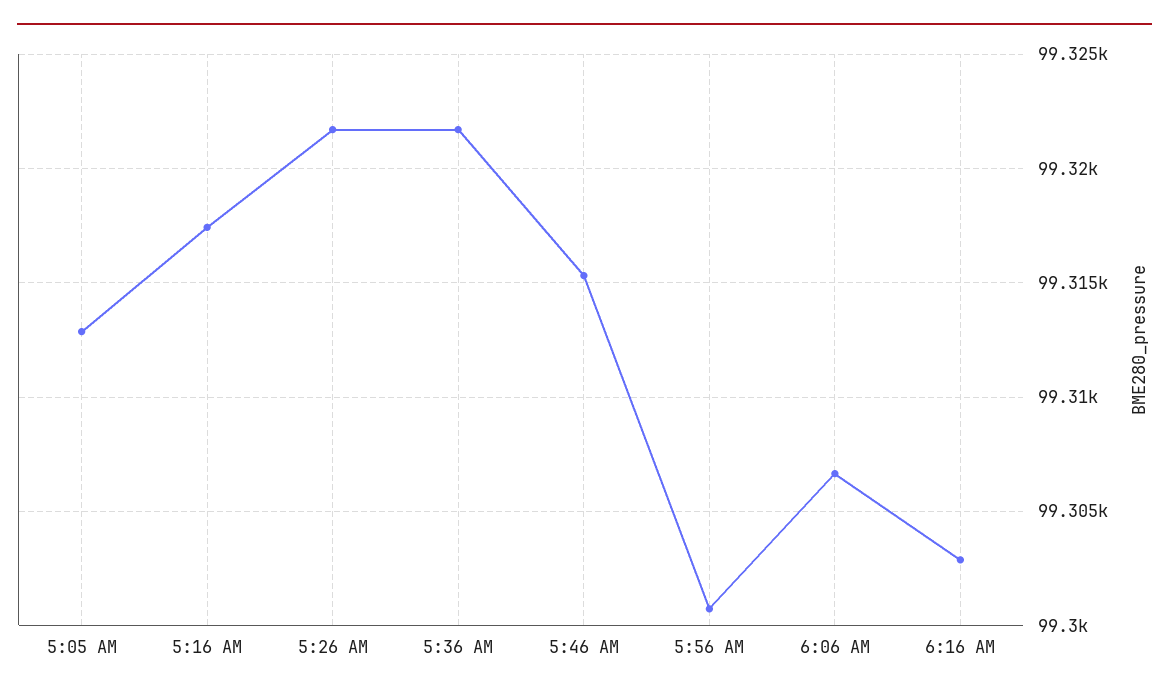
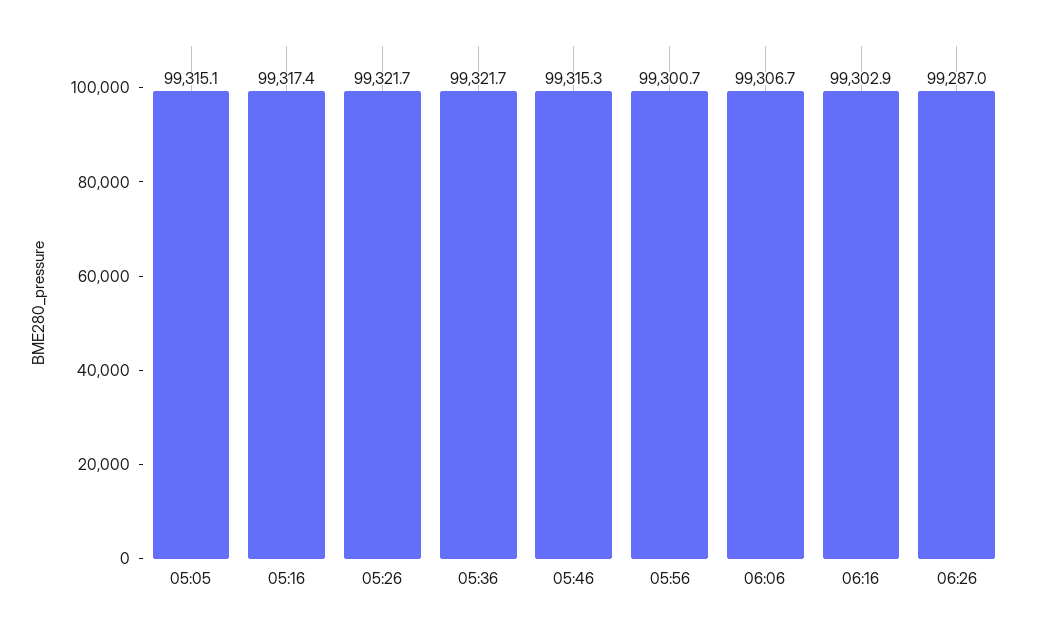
5:05 AM: 99313 -> 99315.1
06:26: none -> 99287

